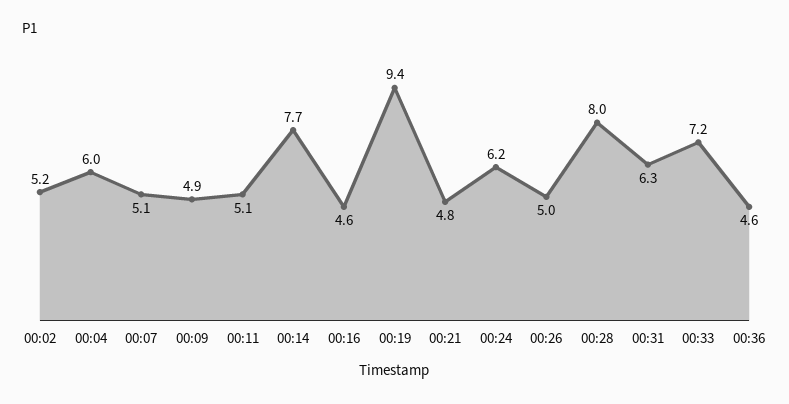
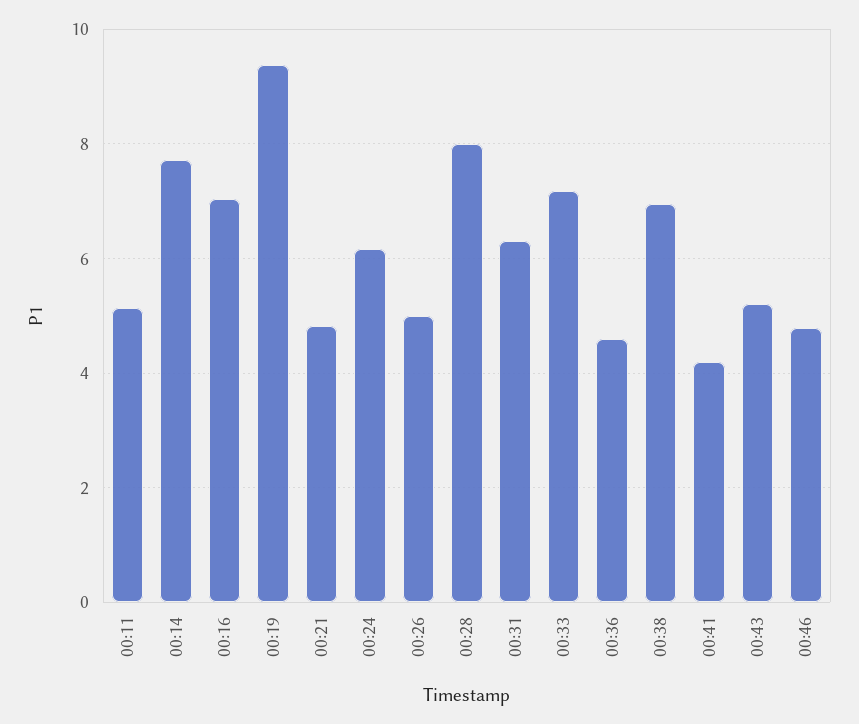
00:02: 5.2 -> none
00:04: 6 -> none
00:07: 5.1 -> none
00:09: 4.9 -> none
00:16: 4.6 -> 7
00:38: none -> 7
00:41: none -> 4.2
00:43: none -> 5.2
00:46: none -> 4.8

